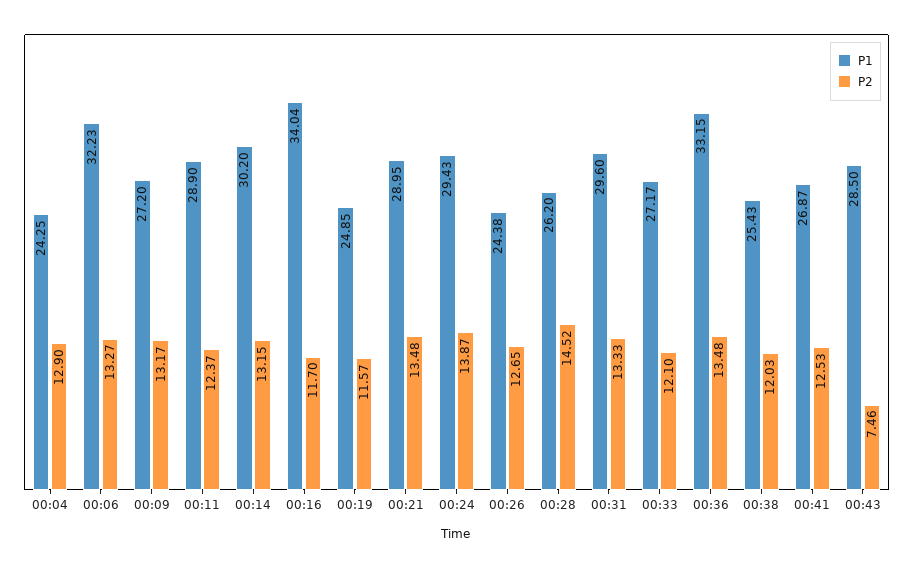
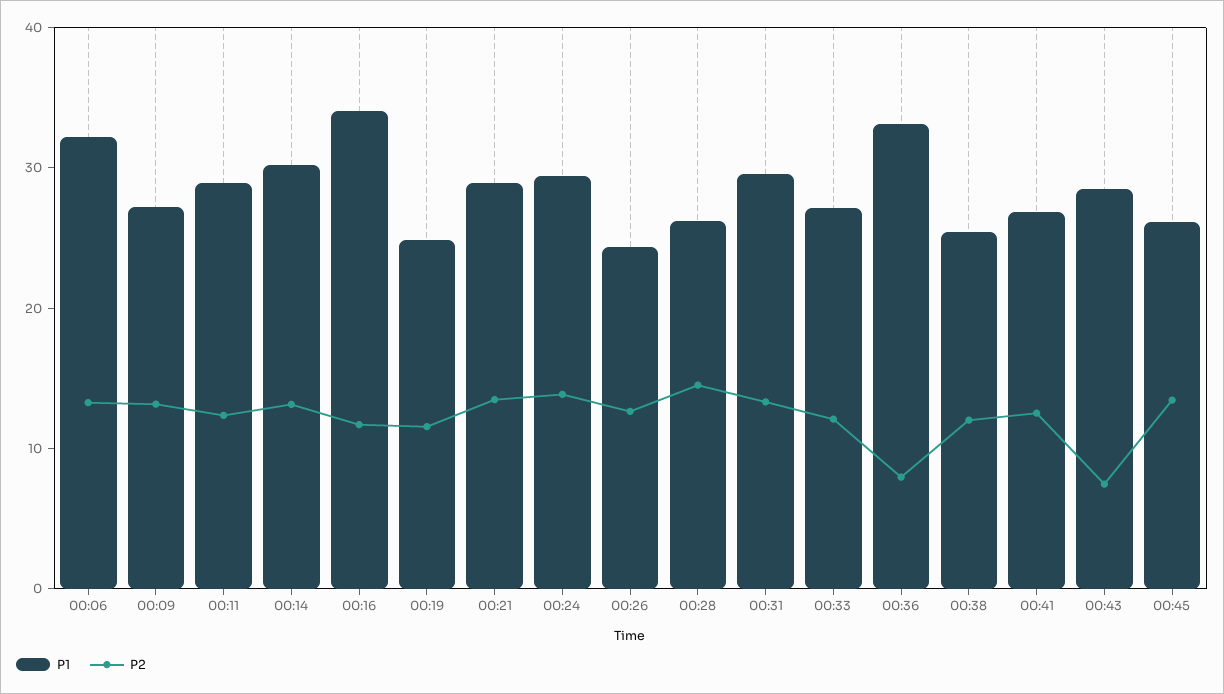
P1, 00:04: 24.25 -> none
P2, 00:04: 12.9 -> none
P2, 00:36: 13.48 -> 8
P1, 00:45: none -> 26
P2, 00:45: none -> 14

